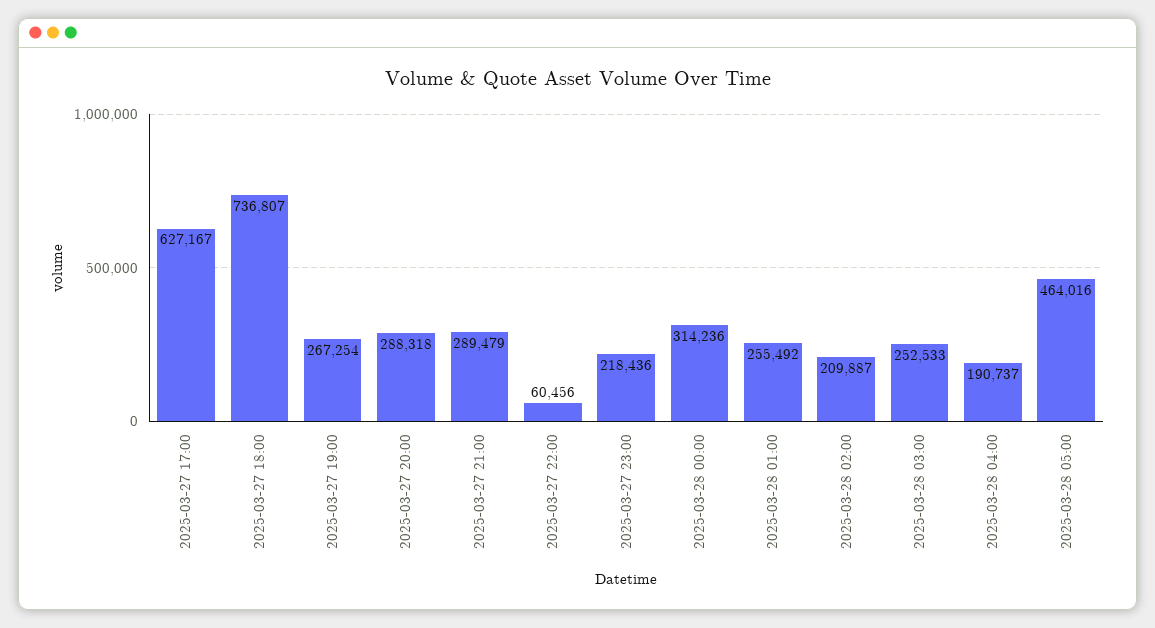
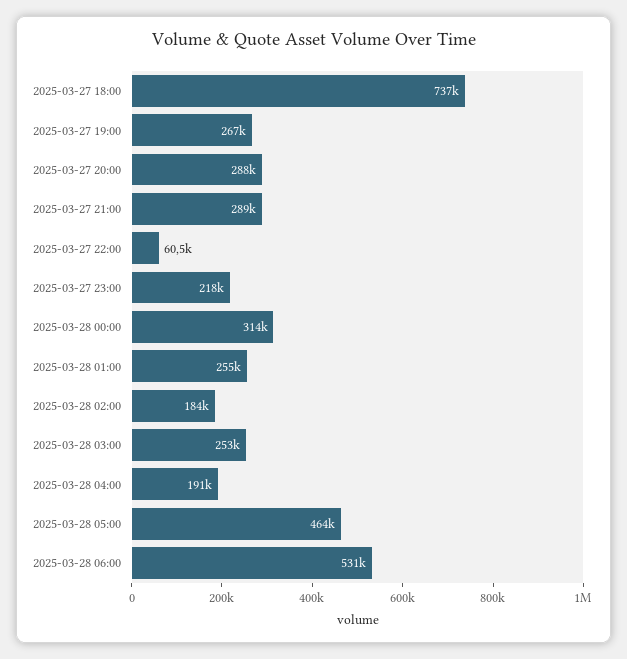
2025-03-27 17:00: 627167 -> none
2025-03-28 02:00: 209887 -> 184000
2025-03-28 06:00: none -> 531000

